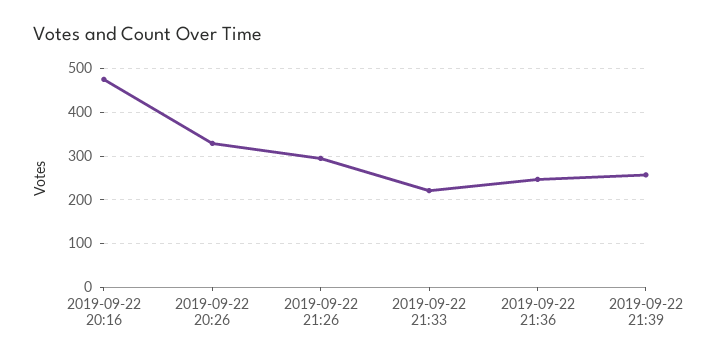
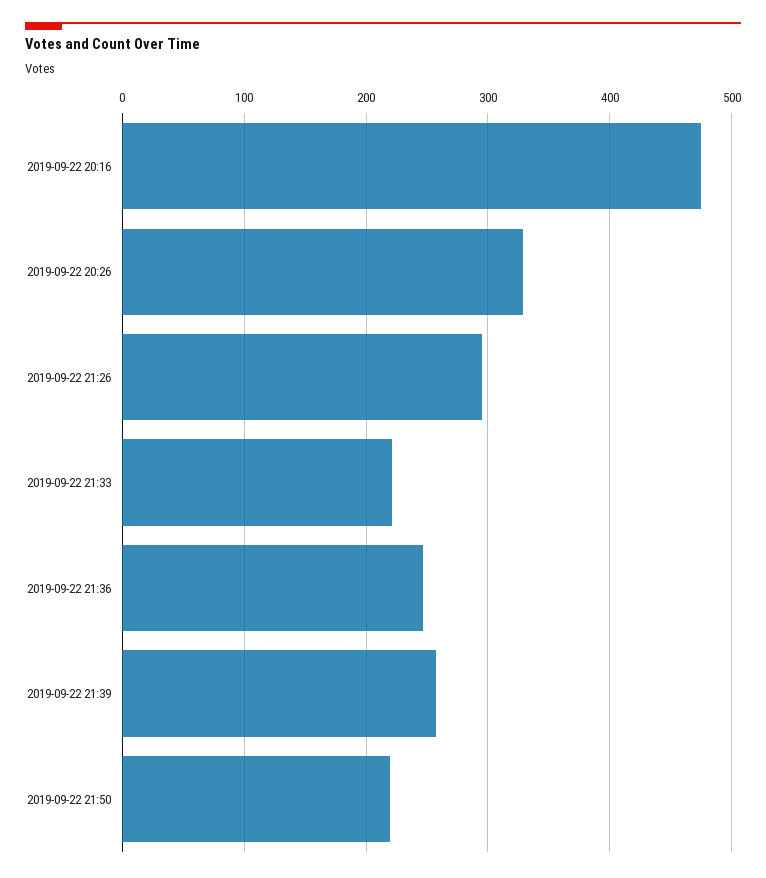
2019-09-22 21:50: none -> 220

